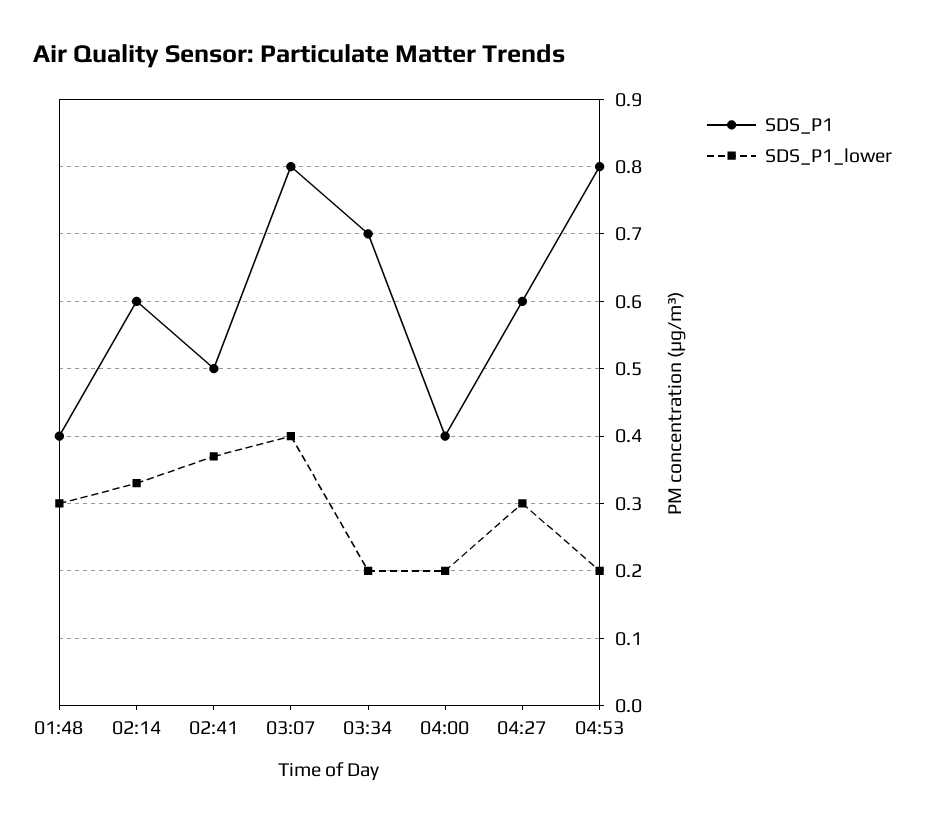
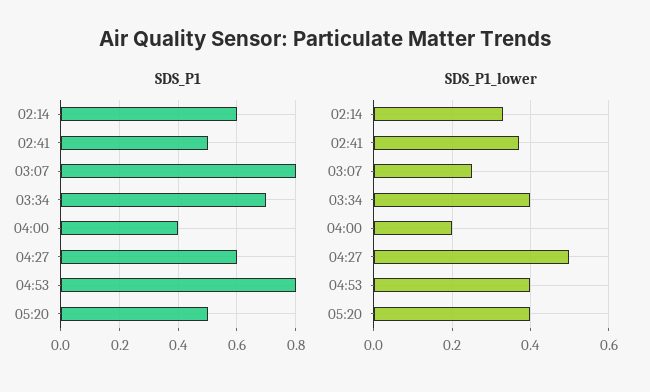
SDS_P1, 01:48: 0.4 -> none
SDS_P1_lower, 01:48: 0.3 -> none
SDS_P1_lower, 03:07: 0.4 -> 0.25
SDS_P1_lower, 03:34: 0.2 -> 0.4
SDS_P1_lower, 04:27: 0.3 -> 0.5
SDS_P1_lower, 04:53: 0.2 -> 0.4
SDS_P1, 05:20: none -> 0.5
SDS_P1_lower, 05:20: none -> 0.4

